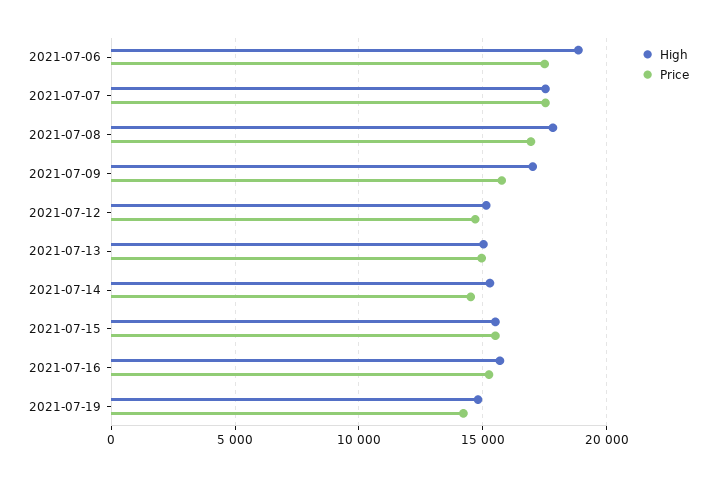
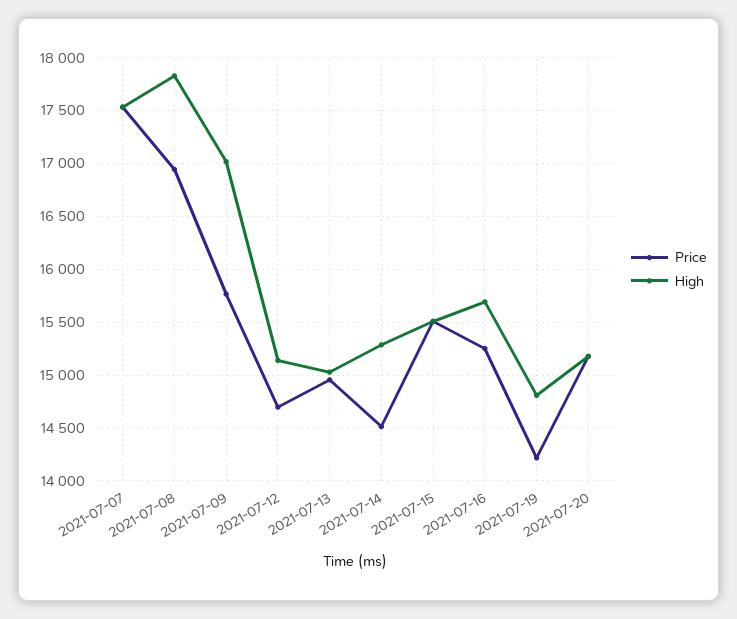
High, 2021-07-06: 19000 -> none
Price, 2021-07-06: 17500 -> none
Price, 2021-07-20: none -> 15200
High, 2021-07-20: none -> 15200

